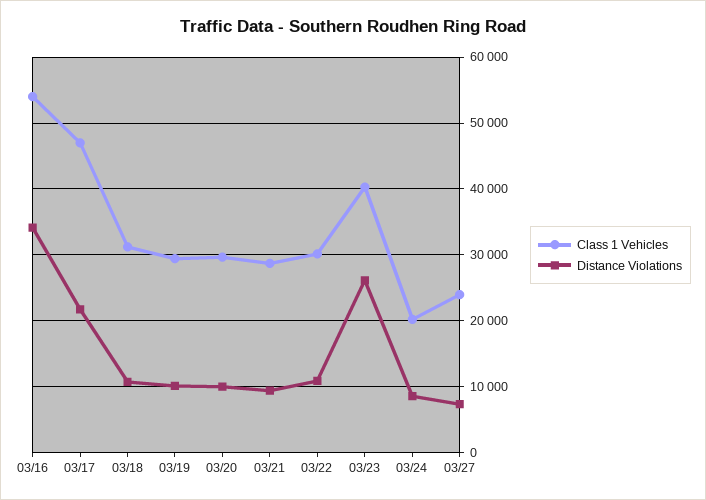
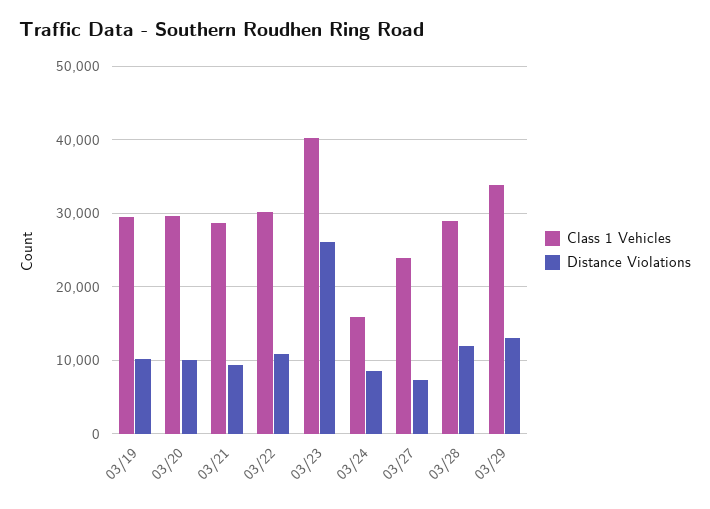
Class 1 Vehicles, 03/16: 54000 -> none
Distance Violations, 03/16: 34000 -> none
Class 1 Vehicles, 03/17: 47000 -> none
Distance Violations, 03/17: 22000 -> none
Class 1 Vehicles, 03/18: 31000 -> none
Distance Violations, 03/18: 11000 -> none
Class 1 Vehicles, 03/24: 20000 -> 16000
Class 1 Vehicles, 03/28: none -> 29000
Distance Violations, 03/28: none -> 12000
Class 1 Vehicles, 03/29: none -> 34000
Distance Violations, 03/29: none -> 13000

